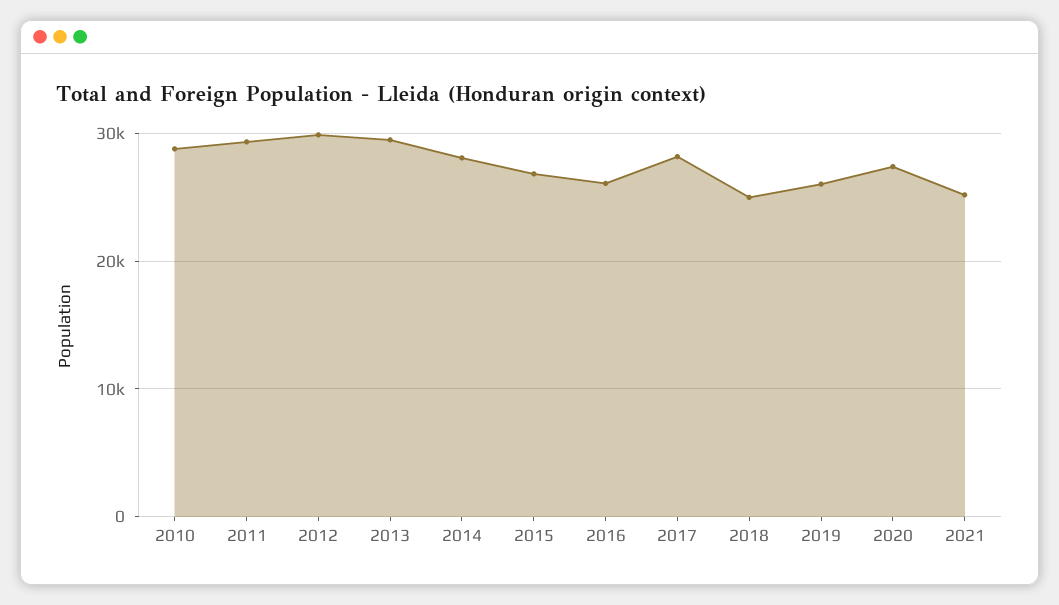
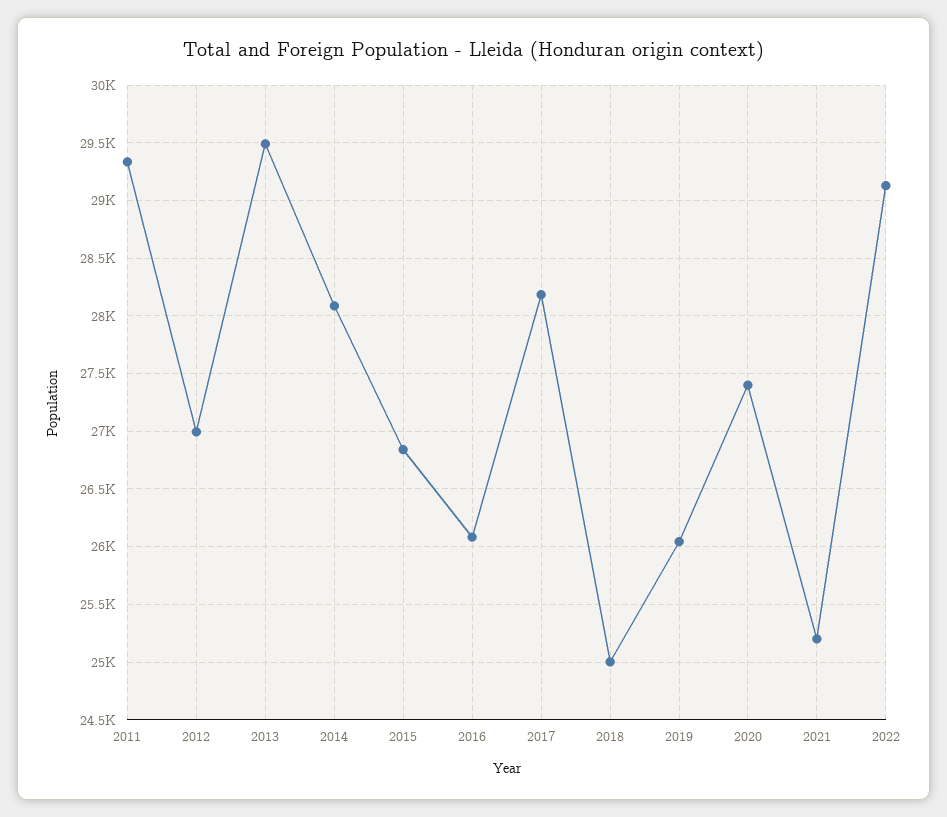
2010: 29000 -> none
2012: 30000 -> 27000
2022: none -> 29100

